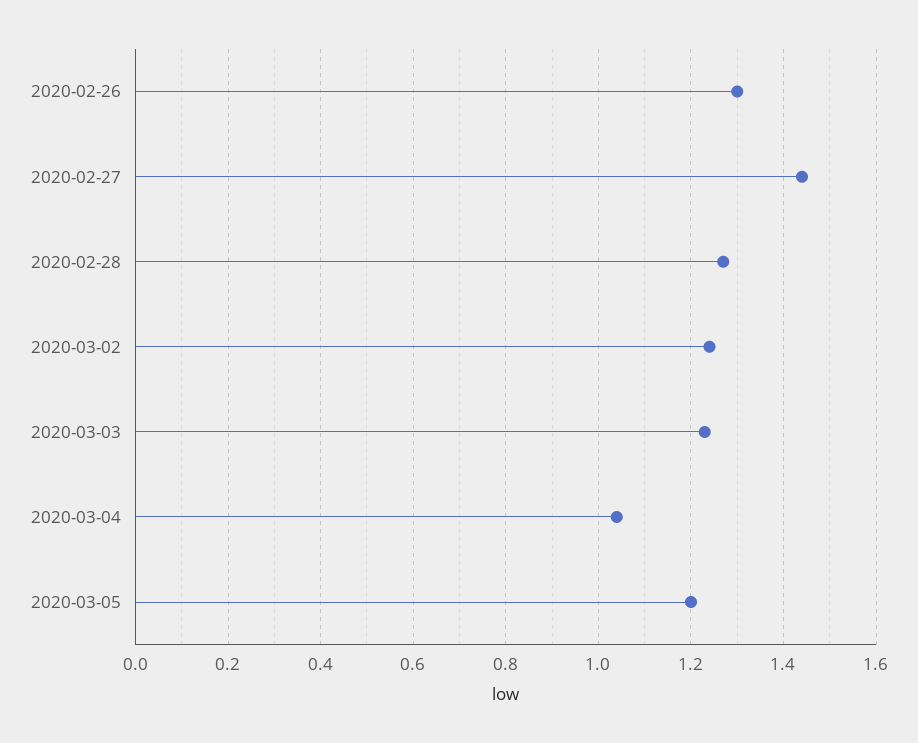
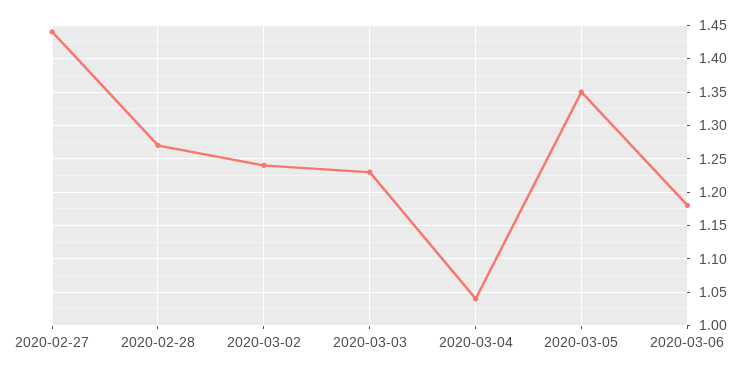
2020-02-26: 1.3 -> none
2020-03-05: 1.2 -> 1.35
2020-03-06: none -> 1.18

